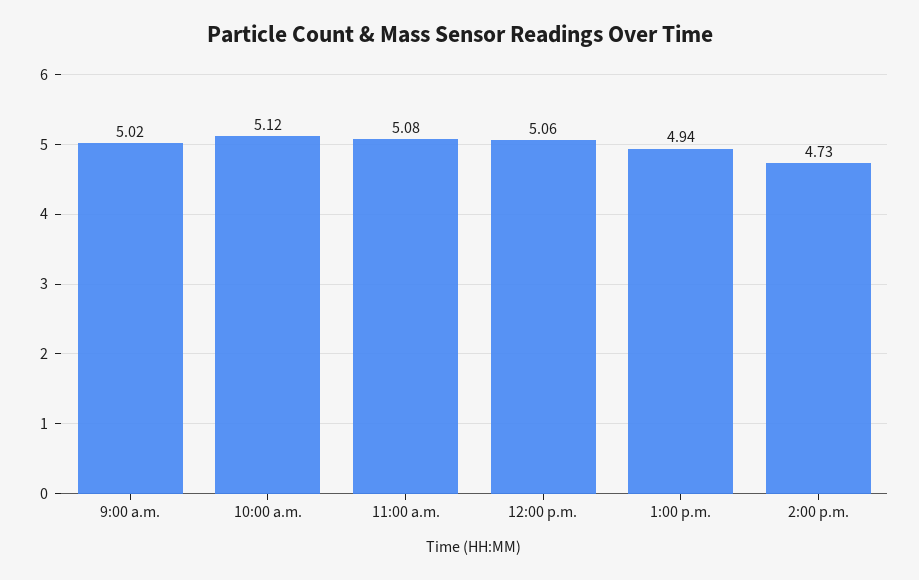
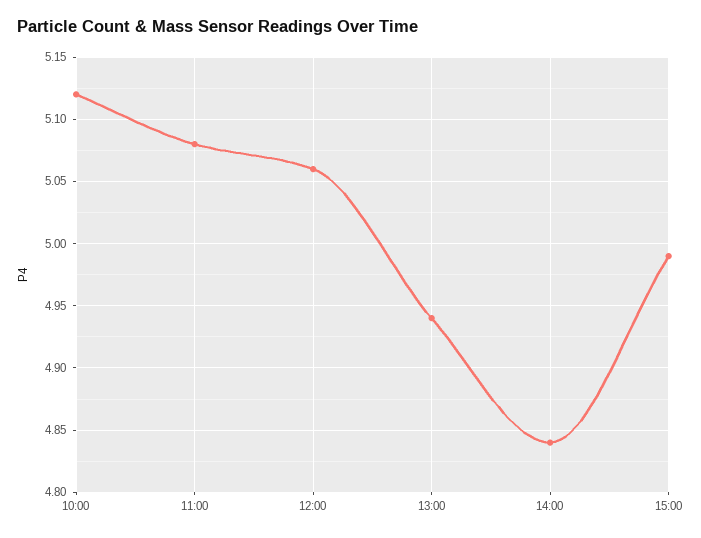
9:00 a.m.: 5.02 -> none
2:00 p.m.: 4.73 -> 4.84
15:00: none -> 4.99

